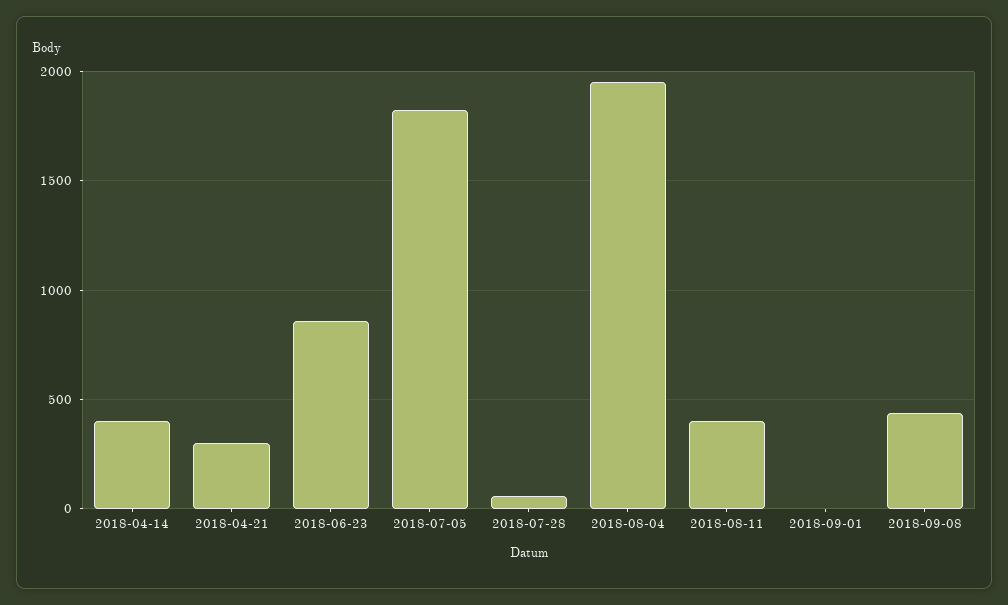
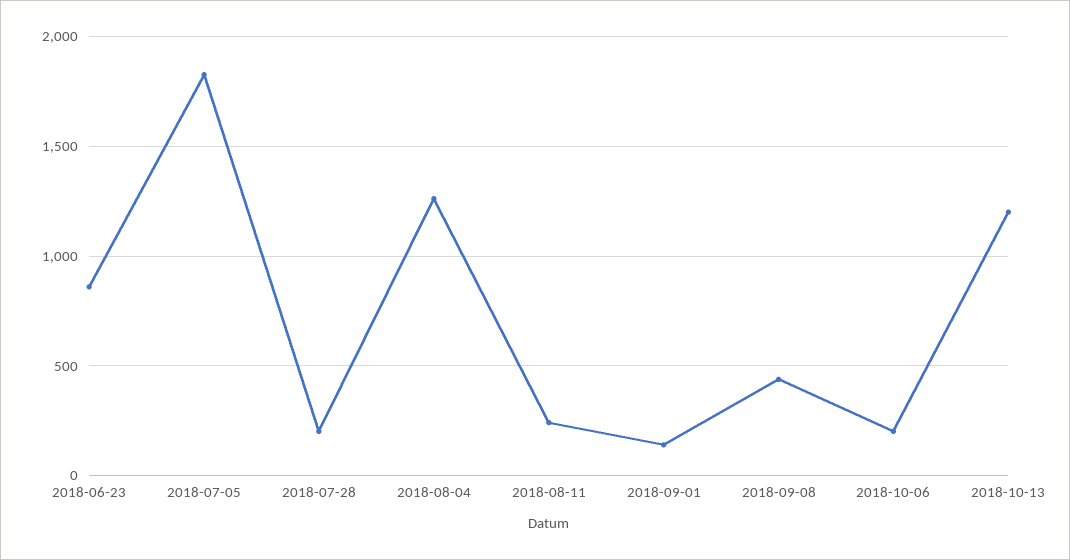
2018-04-14: 400 -> none
2018-04-21: 300 -> none
2018-07-28: 50 -> 200
2018-08-04: 1950 -> 1250
2018-08-11: 400 -> 250
2018-09-01: 0 -> 150
2018-10-06: none -> 200
2018-10-13: none -> 1200

